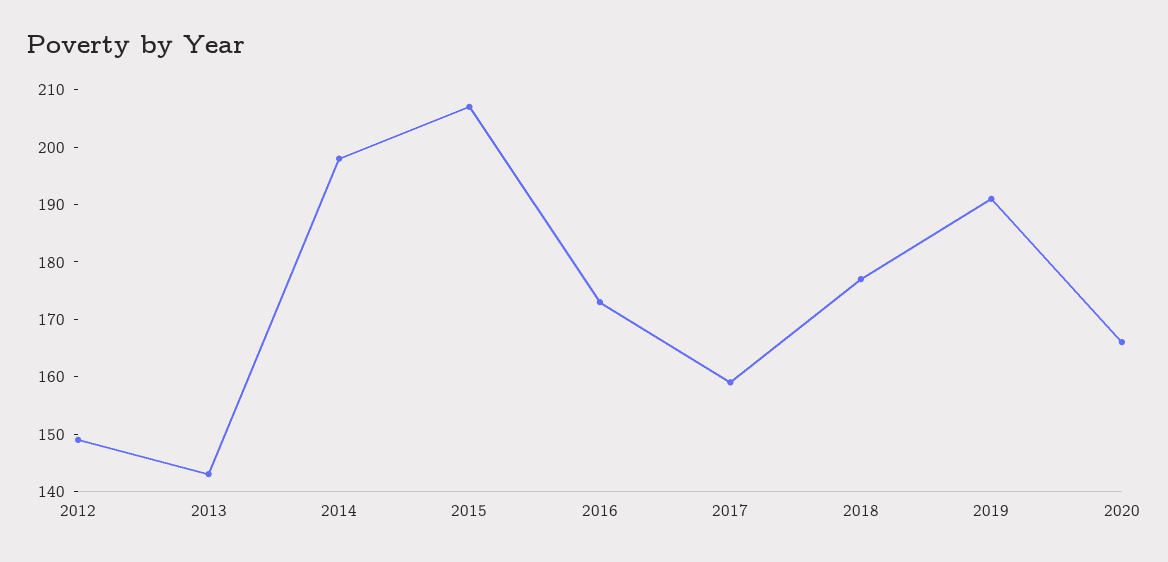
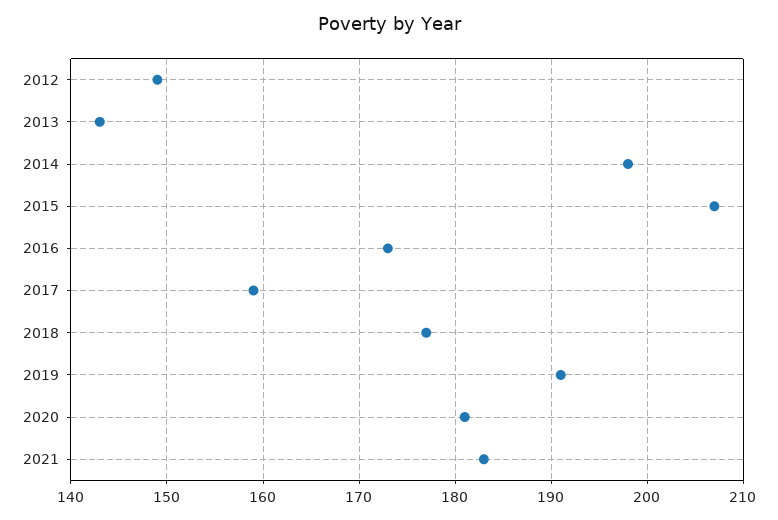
2020: 165 -> 181
2021: none -> 183

